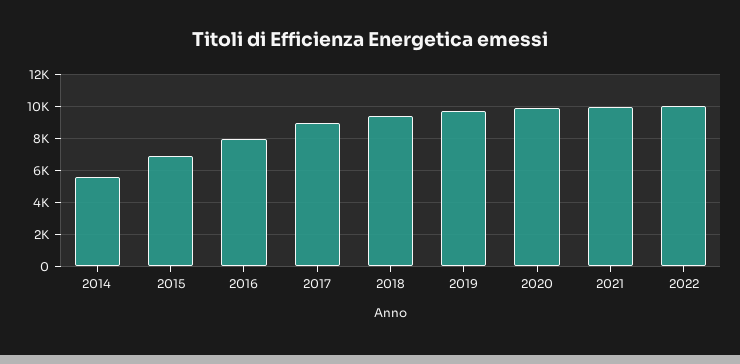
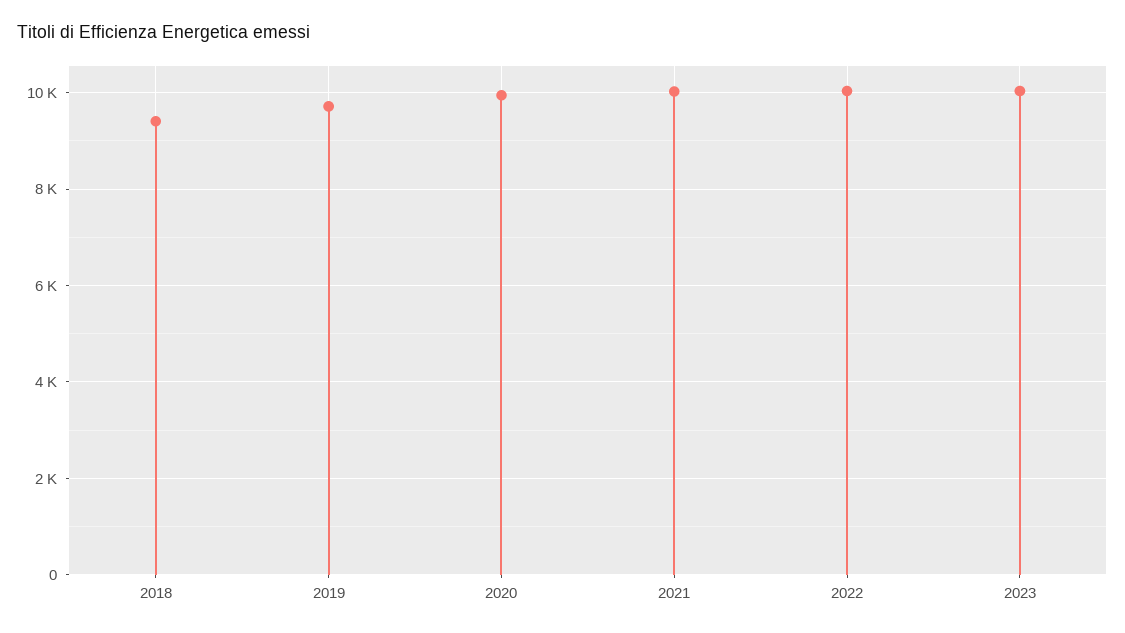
2014: 5500 -> none
2015: 7000 -> none
2016: 8000 -> none
2017: 9000 -> none
2023: none -> 10000

